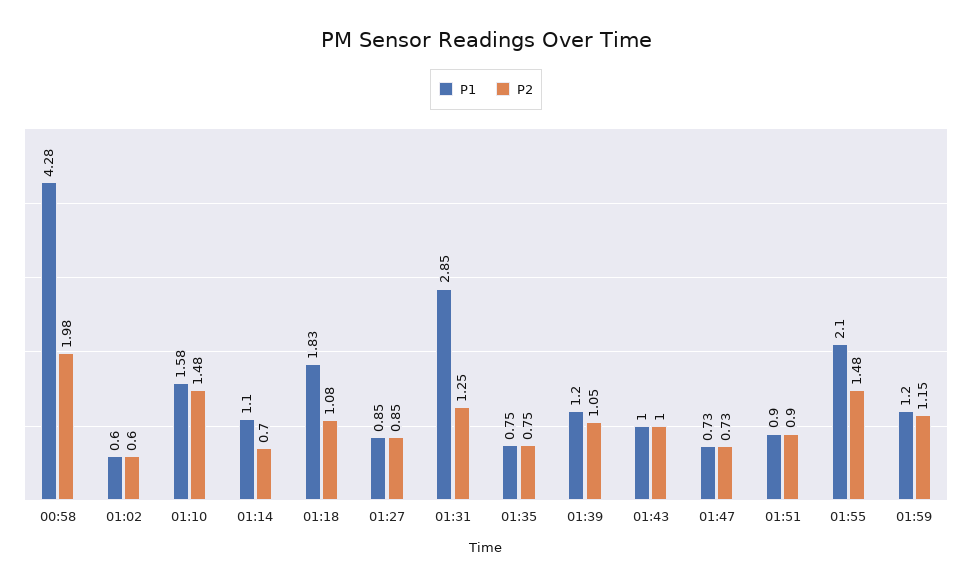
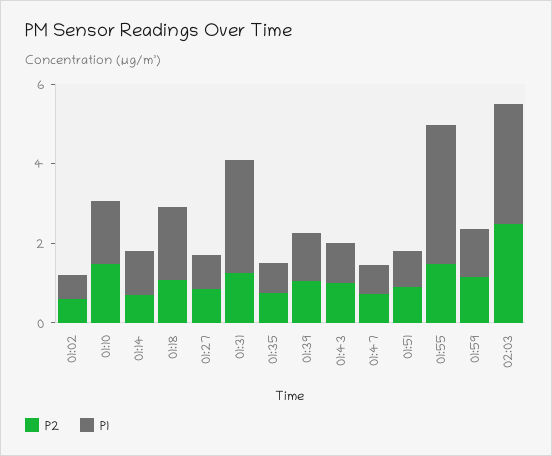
P1, 00:58: 4.28 -> none
P2, 00:58: 1.98 -> none
P1, 01:55: 2.1 -> 3.5
P2, 02:03: none -> 2.5
P1, 02:03: none -> 3

